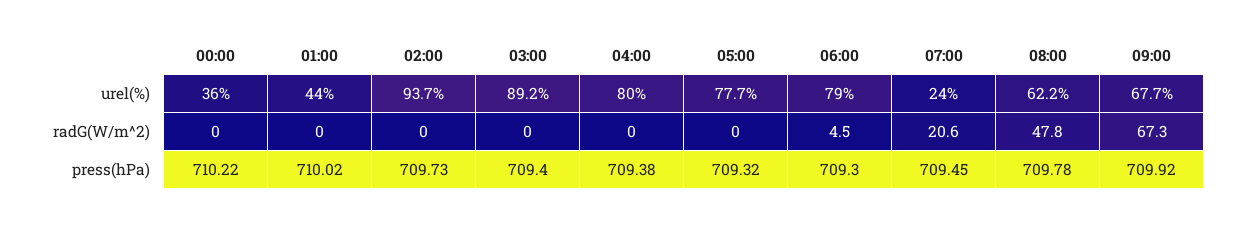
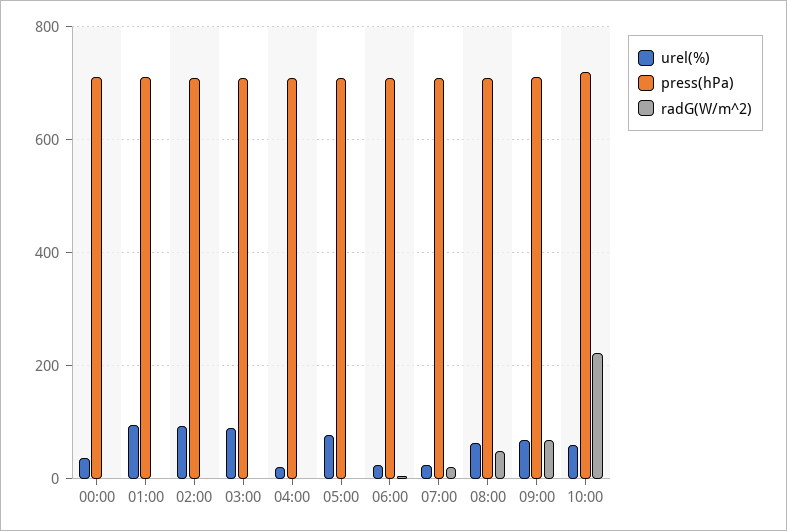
urel(%), 01:00: 44 -> 100
urel(%), 04:00: 80 -> 20
urel(%), 06:00: 79 -> 20
urel(%), 10:00: none -> 60
press(hPa), 10:00: none -> 720
radG(W/m^2), 10:00: none -> 220

